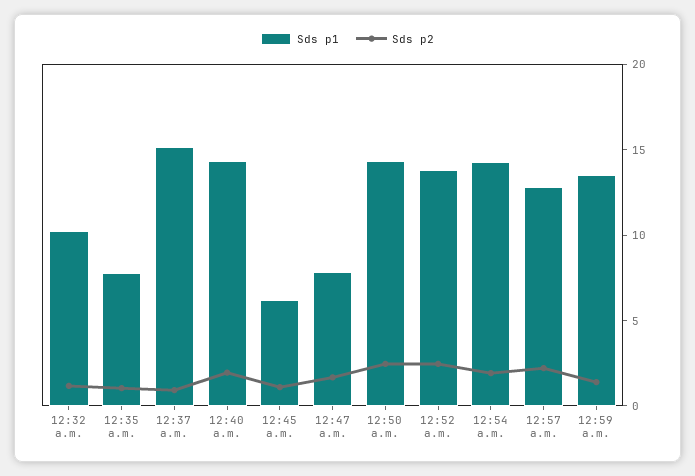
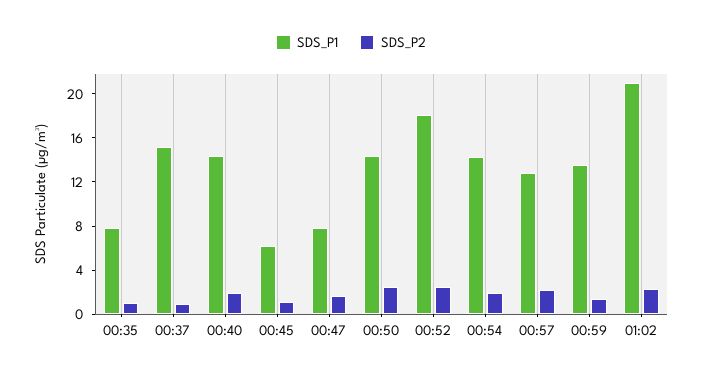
Sds p1, 12:32 a.m.: 10 -> none
Sds p2, 12:32 a.m.: 1 -> none
Sds p1, 12:52 a.m.: 14 -> 18
Sds p1, 01:02: none -> 21
Sds p2, 01:02: none -> 2

